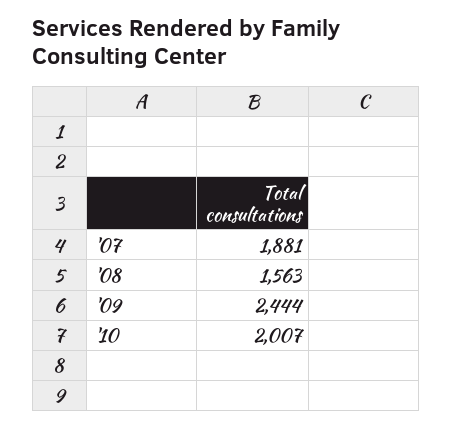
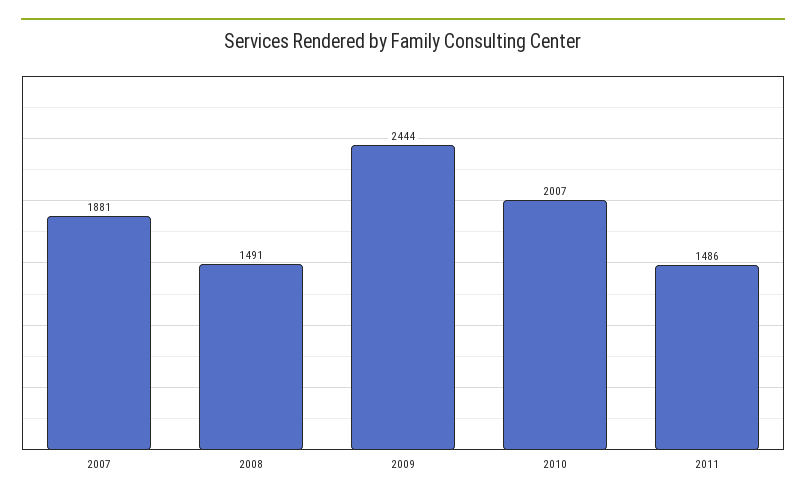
'08: 1563 -> 1491
2011: none -> 1486

